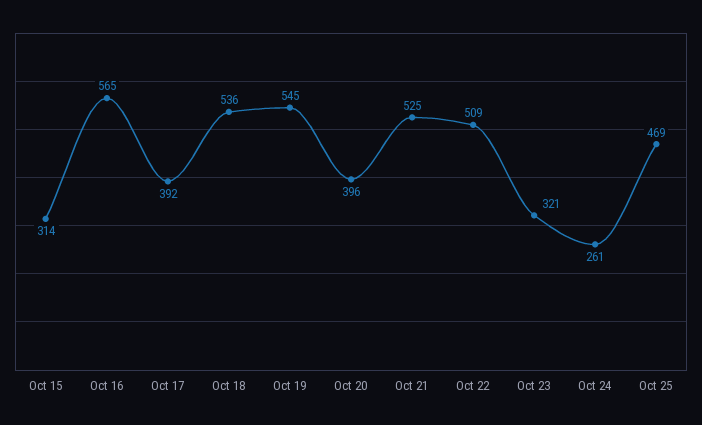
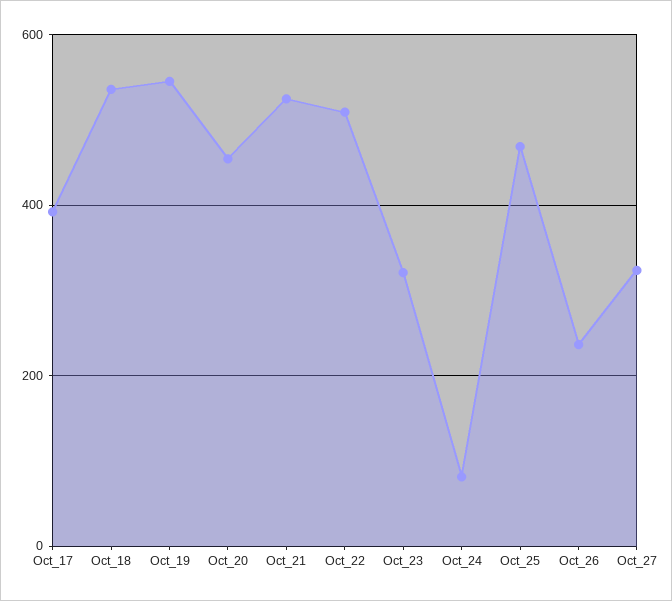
Oct 15: 314 -> none
Oct 16: 565 -> none
Oct 20: 396 -> 460
Oct 24: 261 -> 80
Oct_26: none -> 240
Oct_27: none -> 320

